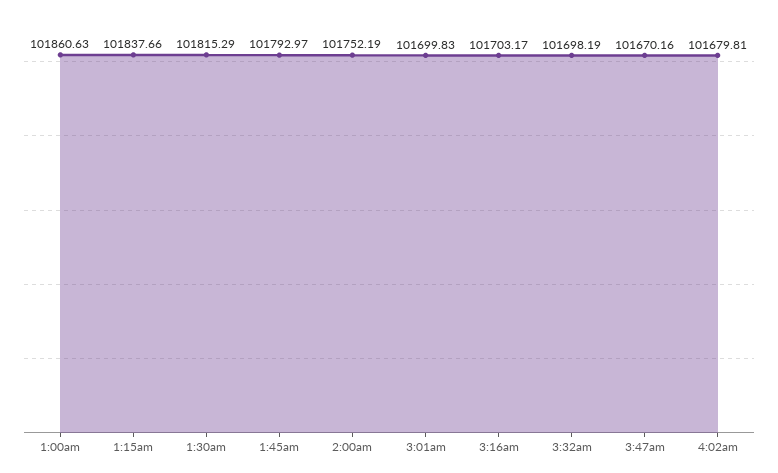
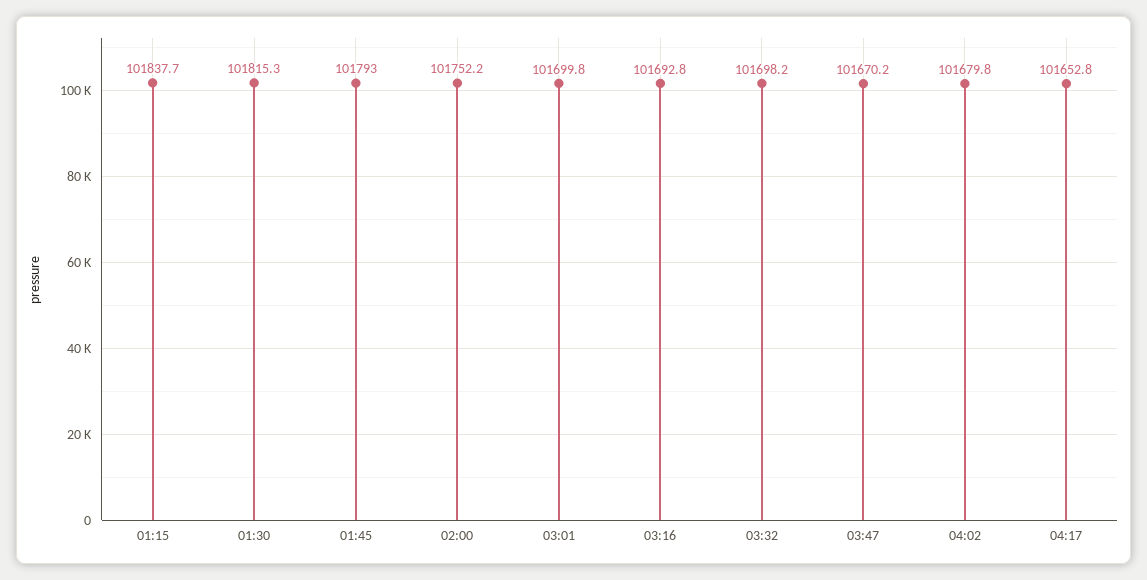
1:00am: 101860.63 -> none
3:16am: 101703.17 -> 101692.8
04:17: none -> 101652.8

